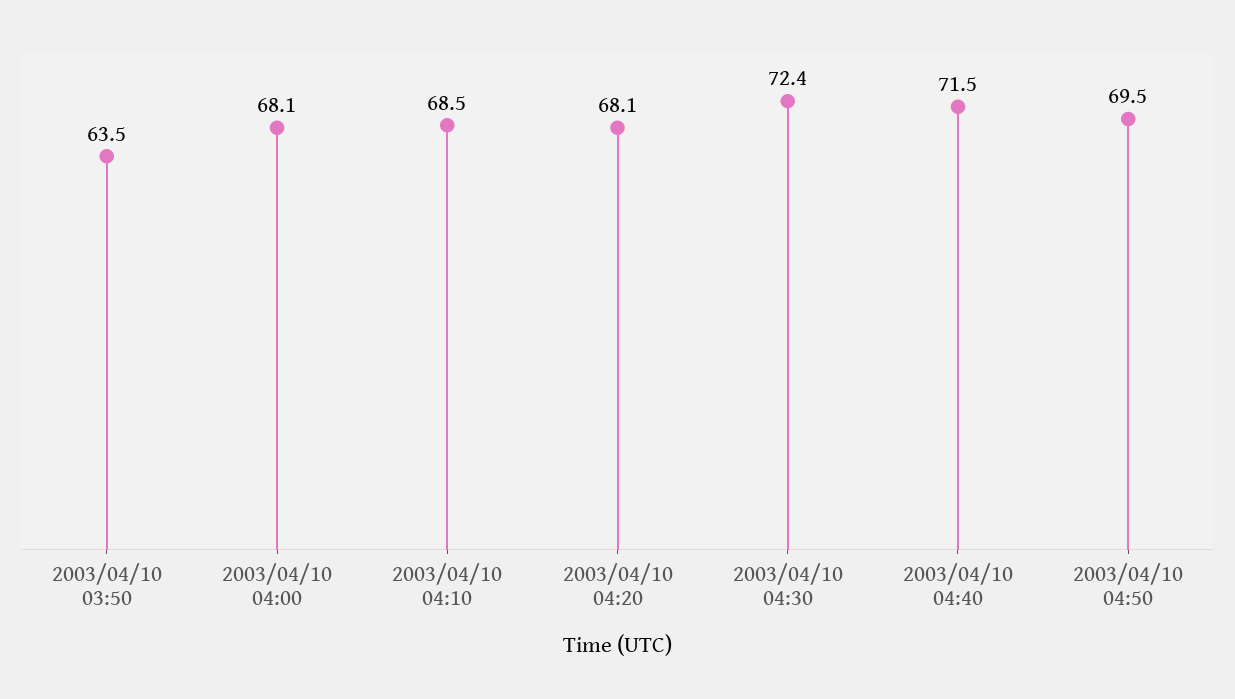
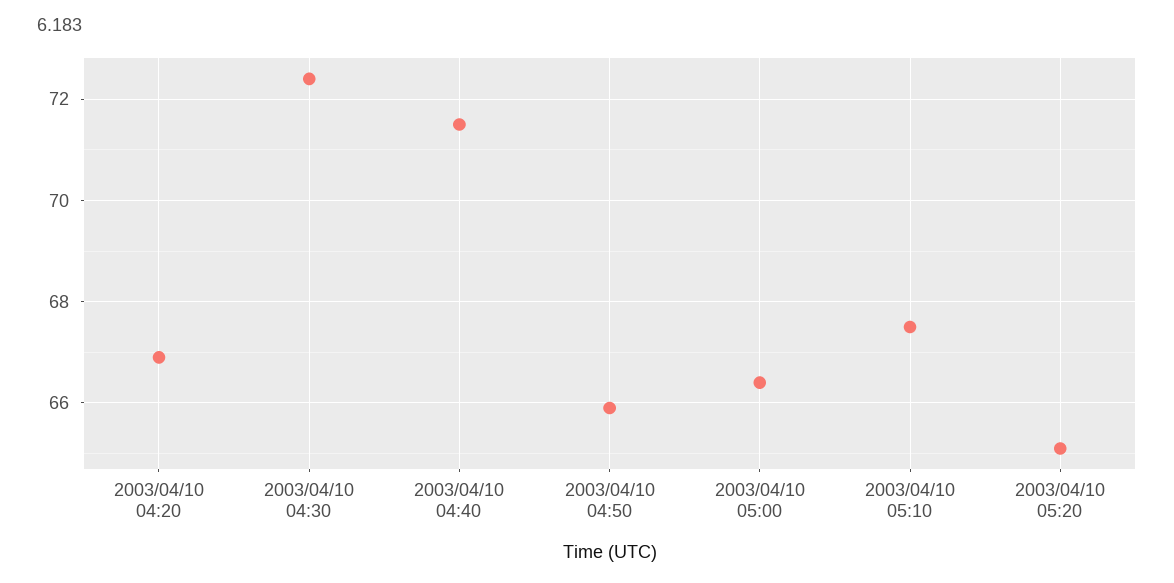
2003/04/10 03:50: 63.5 -> none
2003/04/10 04:00: 68.1 -> none
2003/04/10 04:10: 68.5 -> none
2003/04/10 04:20: 68.1 -> 67
2003/04/10 04:50: 69.5 -> 66
2003/04/10 05:00: none -> 66.5
2003/04/10 05:10: none -> 67.5
2003/04/10 05:20: none -> 65

